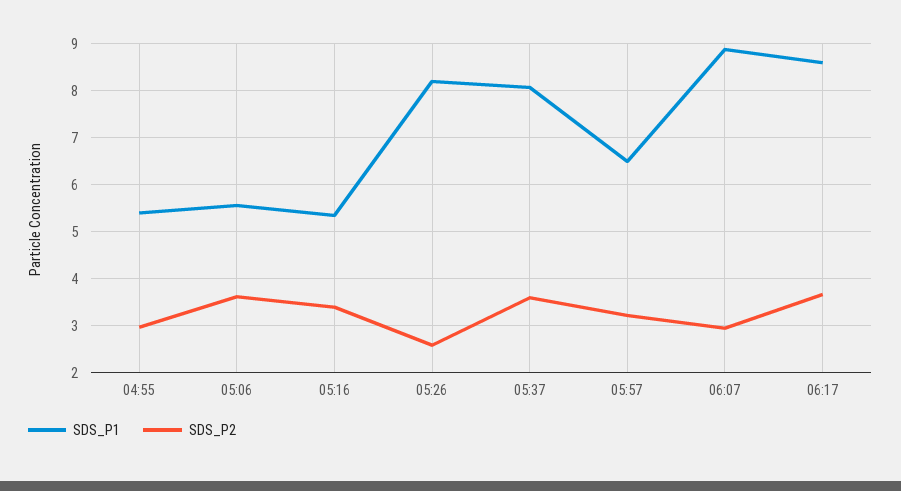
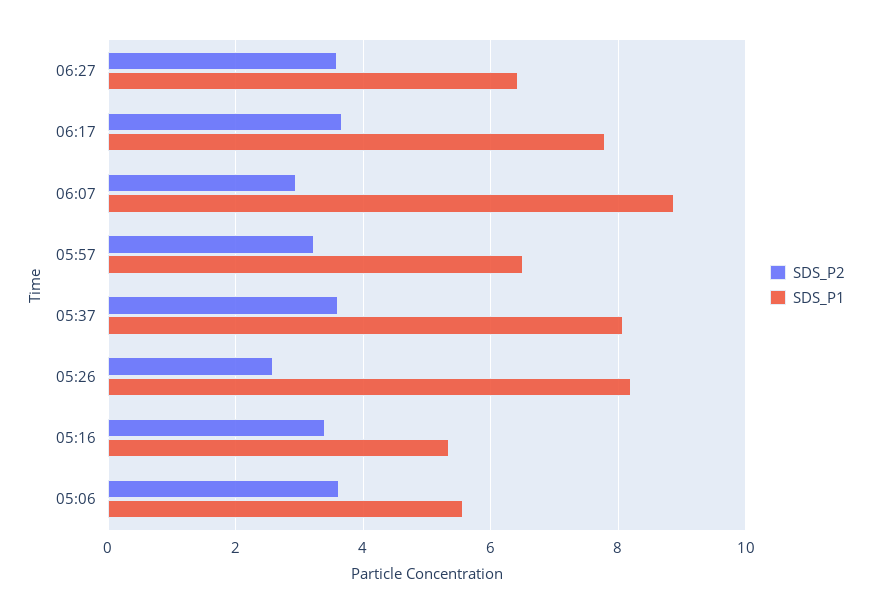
SDS_P1, 04:55: 5.4 -> none
SDS_P2, 04:55: 3 -> none
SDS_P1, 06:17: 8.6 -> 7.8
SDS_P2, 06:27: none -> 3.6
SDS_P1, 06:27: none -> 6.4

